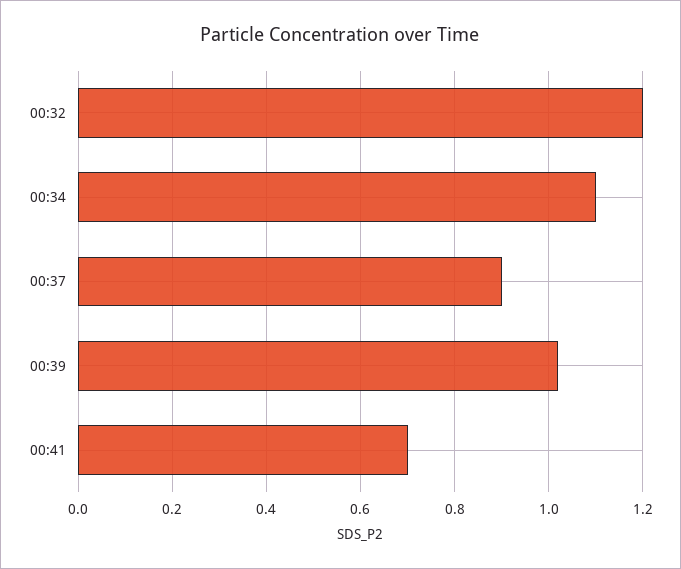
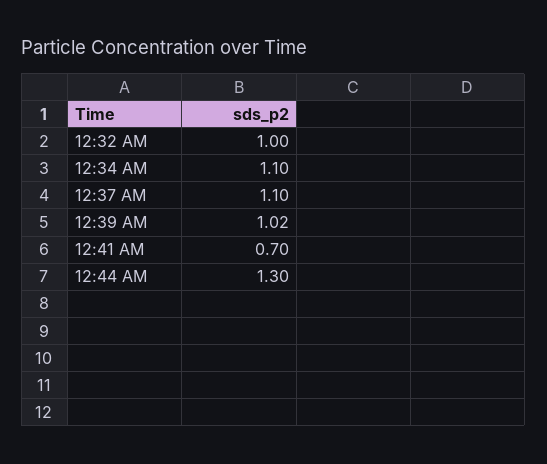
00:32: 1.2 -> 1
00:37: 0.9 -> 1.1
12:44 AM: none -> 1.3

